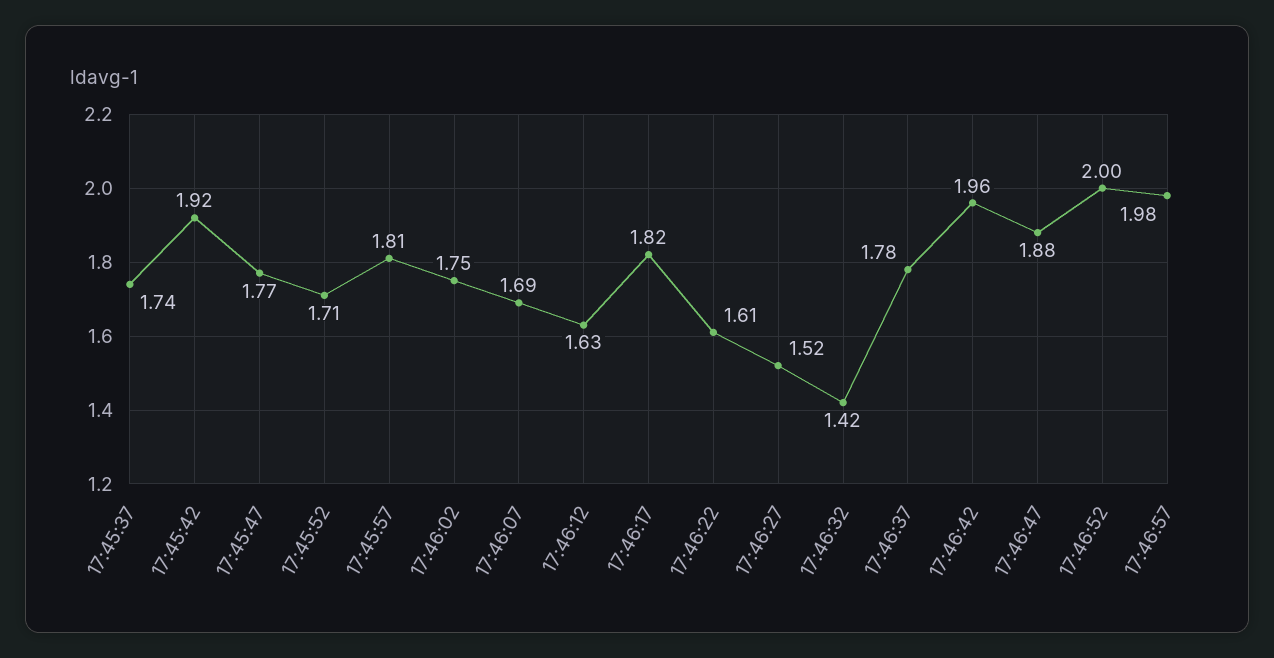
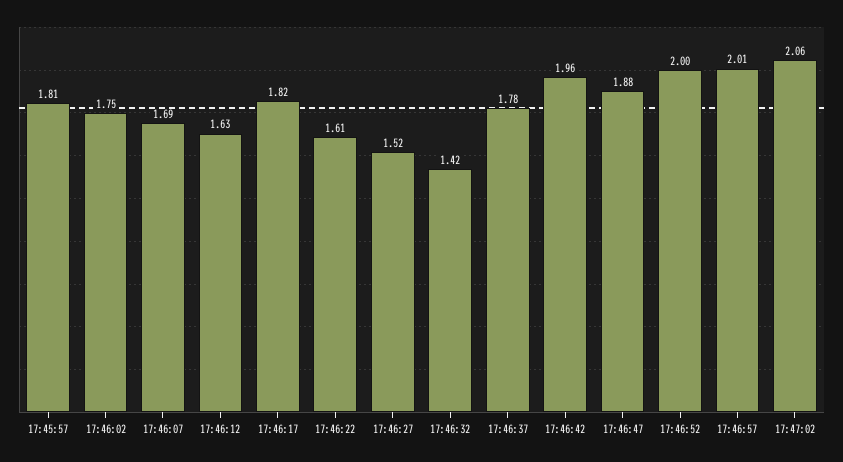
17:45:37: 1.74 -> none
17:45:42: 1.92 -> none
17:45:47: 1.77 -> none
17:45:52: 1.71 -> none
17:46:57: 1.98 -> 2.01
17:47:02: none -> 2.06

